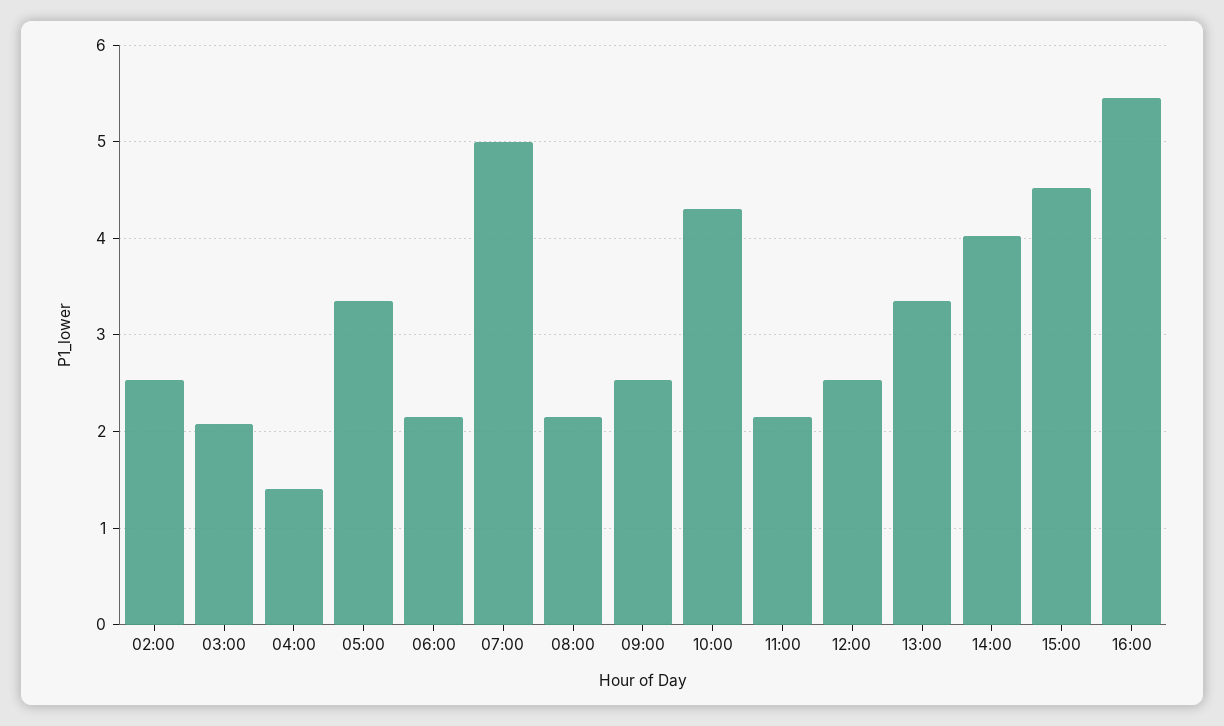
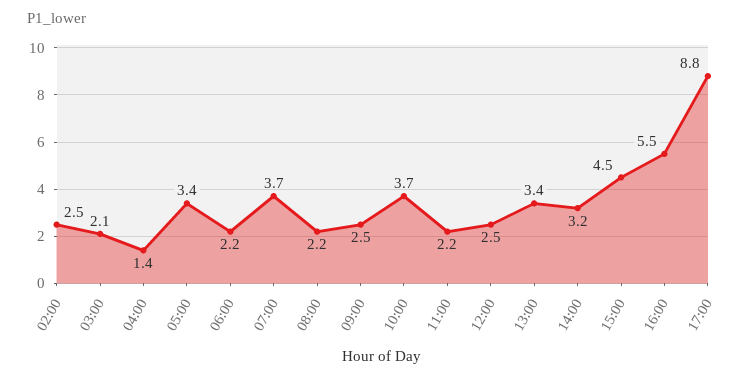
07:00: 5 -> 3.7
10:00: 4.3 -> 3.7
14:00: 4 -> 3.2
17:00: none -> 8.8

